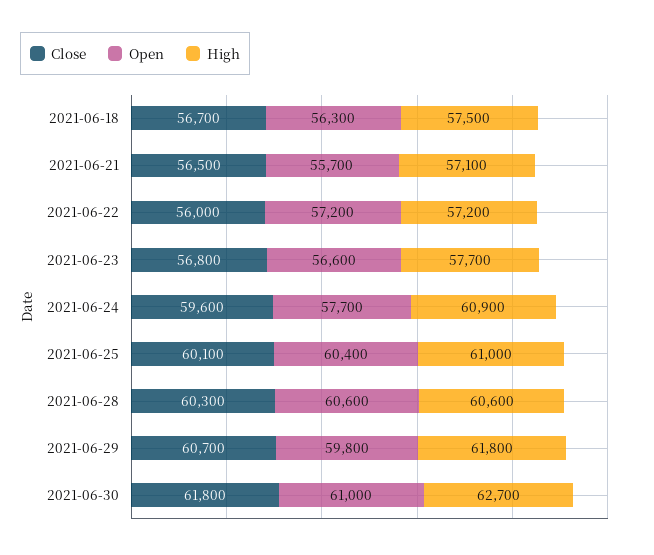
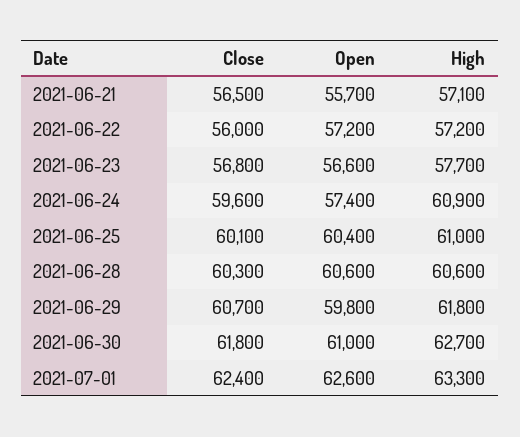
Close, 2021-06-18: 56700 -> none
Open, 2021-06-18: 56300 -> none
High, 2021-06-18: 57500 -> none
Open, 2021-06-24: 57700 -> 57400
Close, 2021-07-01: none -> 62400
Open, 2021-07-01: none -> 62600
High, 2021-07-01: none -> 63300

